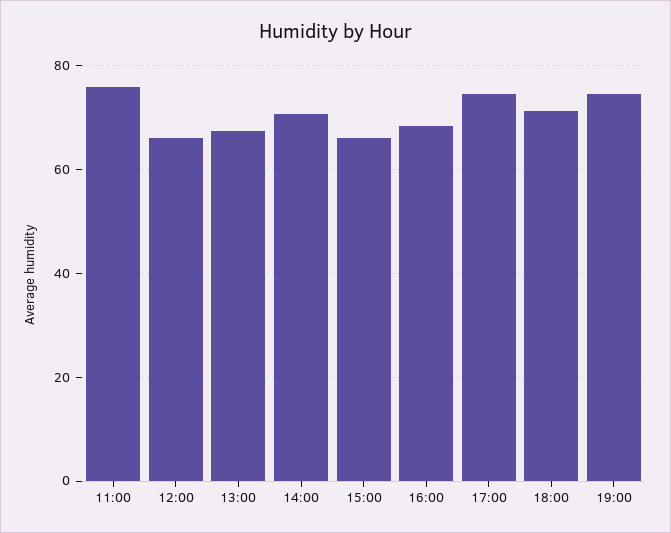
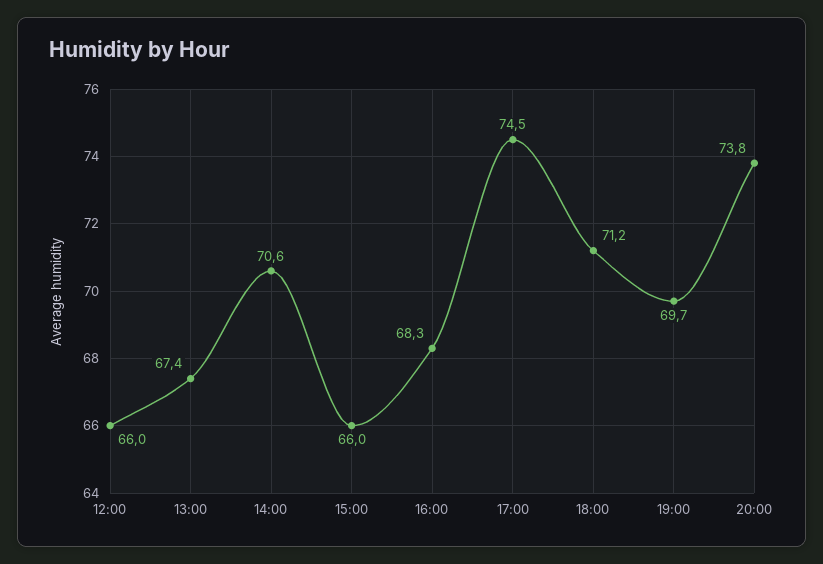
11:00: 76 -> none
19:00: 74 -> 69.7
20:00: none -> 73.8

